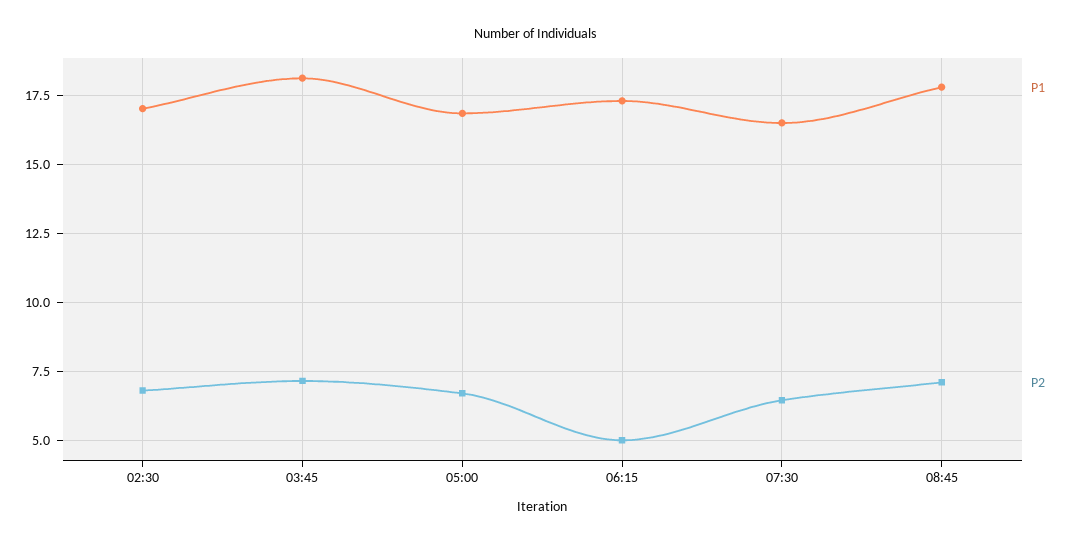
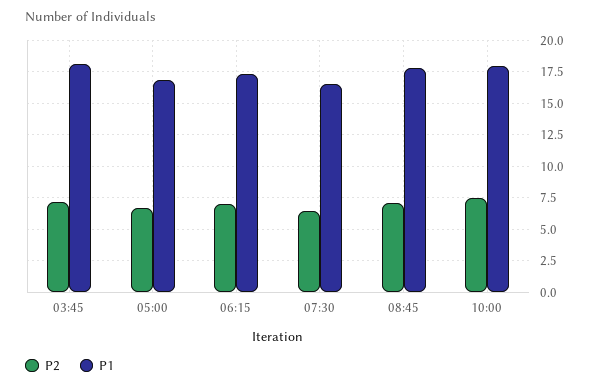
P1, 02:30: 17 -> none
P2, 02:30: 6.75 -> none
P2, 06:15: 5 -> 7
P2, 10:00: none -> 7.5
P1, 10:00: none -> 18

